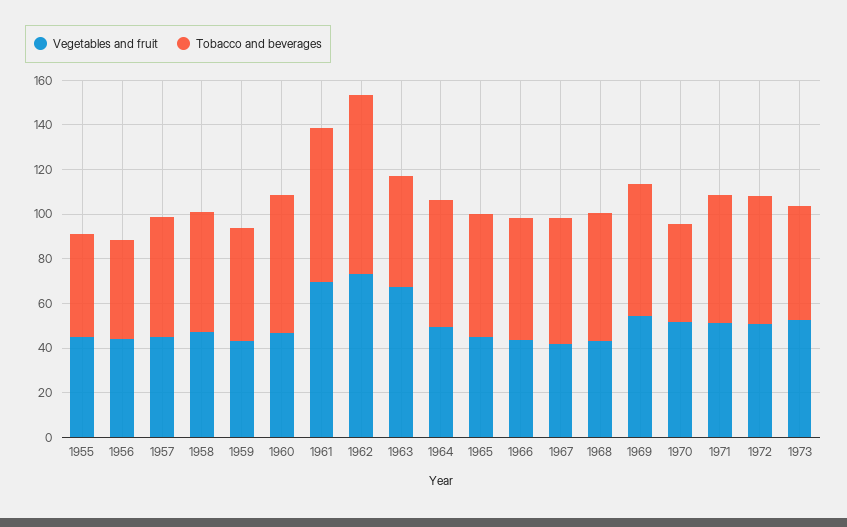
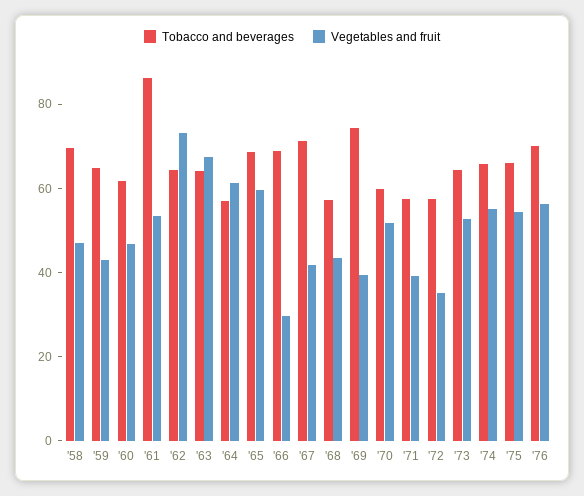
Vegetables and fruit, 1955: 45 -> none
Tobacco and beverages, 1955: 45 -> none
Vegetables and fruit, 1956: 45 -> none
Tobacco and beverages, 1956: 45 -> none
Vegetables and fruit, 1957: 45 -> none
Tobacco and beverages, 1957: 55 -> none
Tobacco and beverages, 1958: 55 -> 70
Tobacco and beverages, 1959: 50 -> 65
Vegetables and fruit, 1961: 70 -> 55
Tobacco and beverages, 1961: 70 -> 85
Tobacco and beverages, 1962: 80 -> 65
Tobacco and beverages, 1963: 50 -> 65
Vegetables and fruit, 1964: 50 -> 60
Vegetables and fruit, 1965: 45 -> 60
Tobacco and beverages, 1965: 55 -> 70
Vegetables and fruit, 1966: 45 -> 30
Tobacco and beverages, 1966: 55 -> 70
Tobacco and beverages, 1967: 55 -> 70
Vegetables and fruit, 1969: 55 -> 40
Tobacco and beverages, 1969: 60 -> 75
Tobacco and beverages, 1970: 45 -> 60
Vegetables and fruit, 1971: 50 -> 40
Vegetables and fruit, 1972: 50 -> 35
Tobacco and beverages, 1973: 50 -> 65
Tobacco and beverages, '74: none -> 65
Vegetables and fruit, '74: none -> 55
Tobacco and beverages, '75: none -> 65
Vegetables and fruit, '75: none -> 55
Tobacco and beverages, '76: none -> 70
Vegetables and fruit, '76: none -> 55

